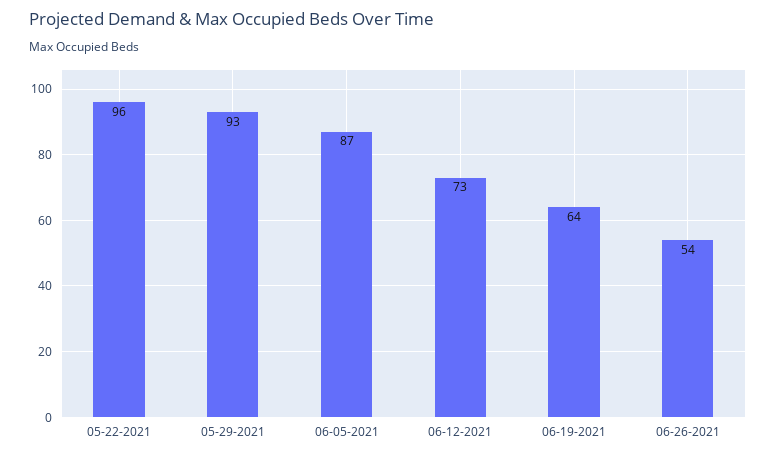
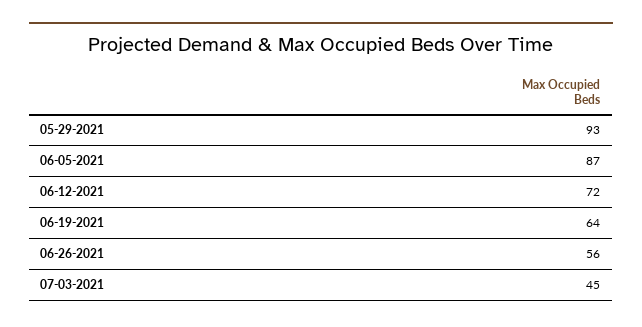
05-22-2021: 96 -> none
06-12-2021: 73 -> 72
06-26-2021: 54 -> 56
07-03-2021: none -> 45

